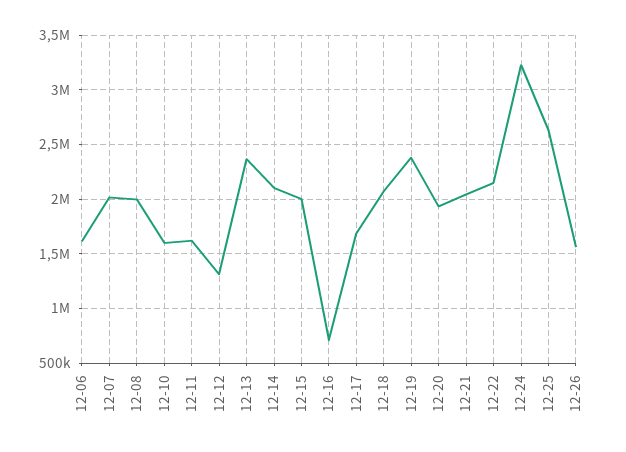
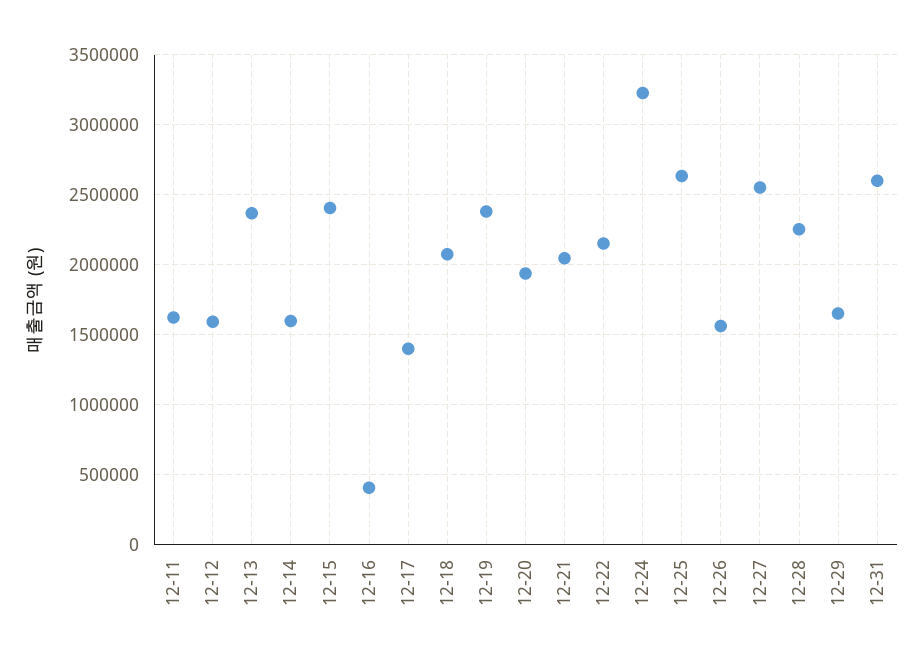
12-06: 1600000 -> none
12-07: 2000000 -> none
12-08: 2000000 -> none
12-10: 1600000 -> none
12-12: 1300000 -> 1600000
12-14: 2100000 -> 1600000
12-15: 2000000 -> 2400000
12-16: 700000 -> 400000
12-17: 1700000 -> 1400000
12-27: none -> 2550000
12-28: none -> 2250000
12-29: none -> 1650000
12-31: none -> 2600000

